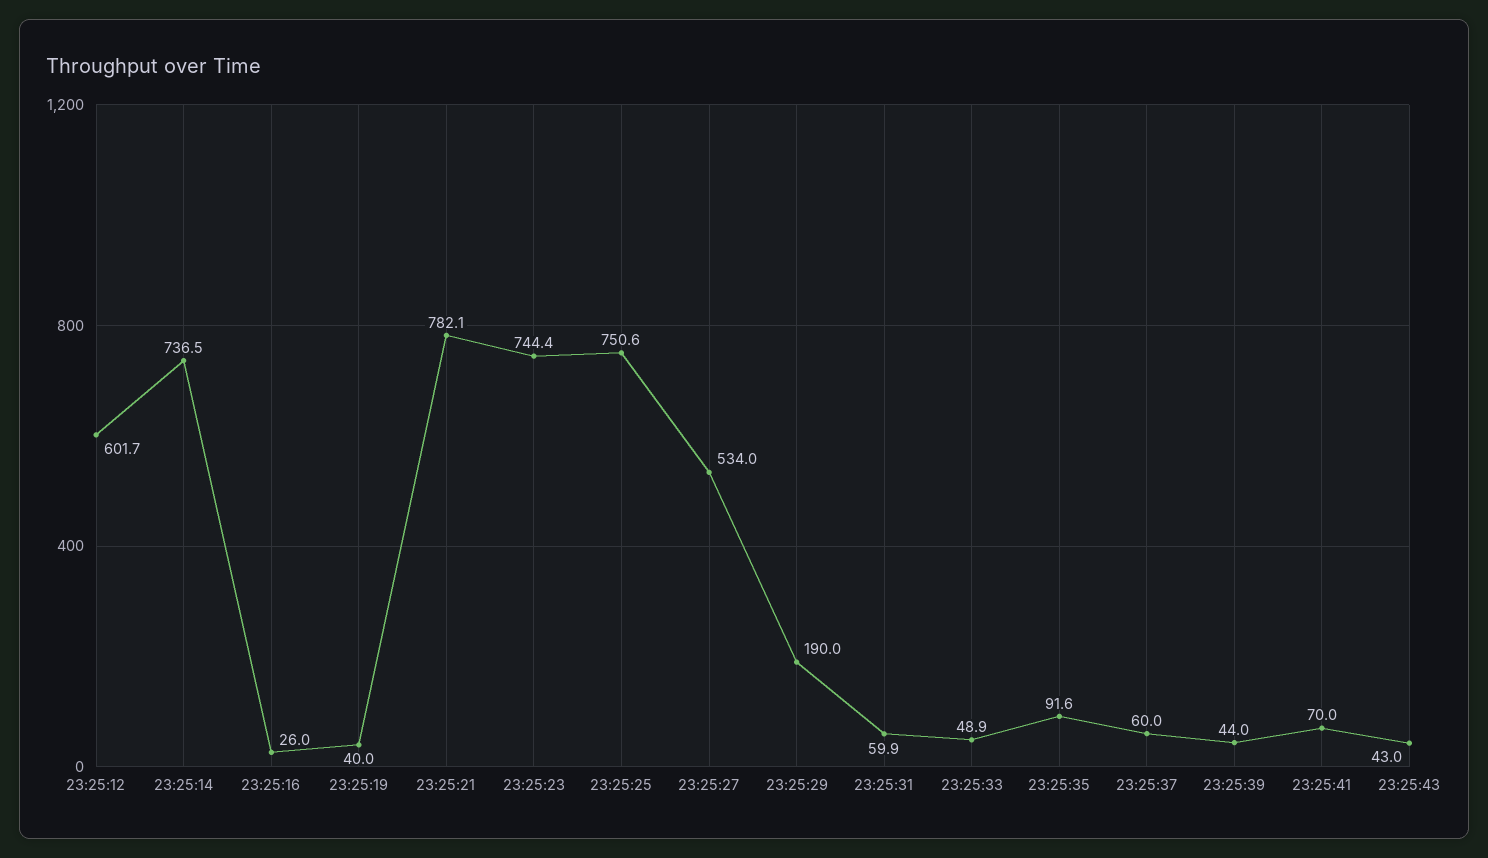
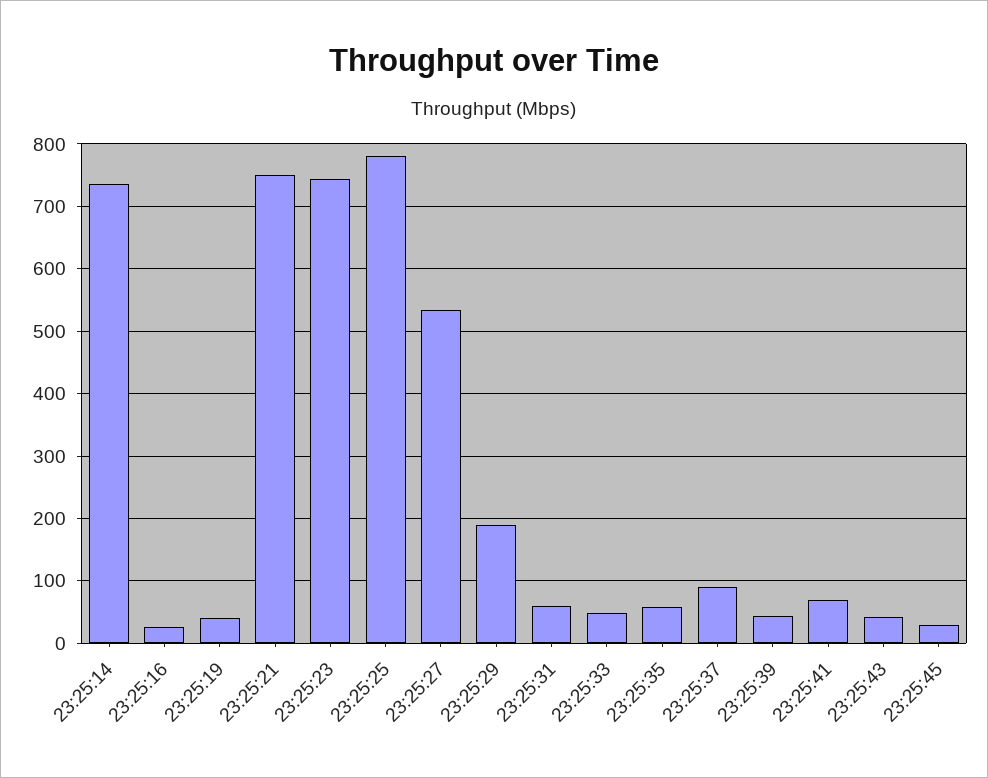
23:25:12: 601.7 -> none
23:25:21: 782.1 -> 750
23:25:25: 750.6 -> 780
23:25:35: 91.6 -> 60
23:25:37: 60 -> 90
23:25:45: none -> 30

